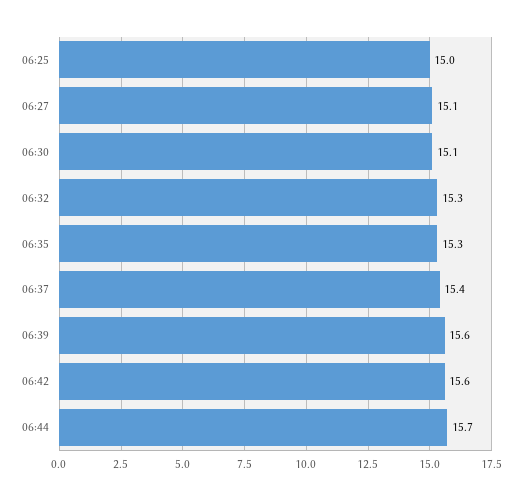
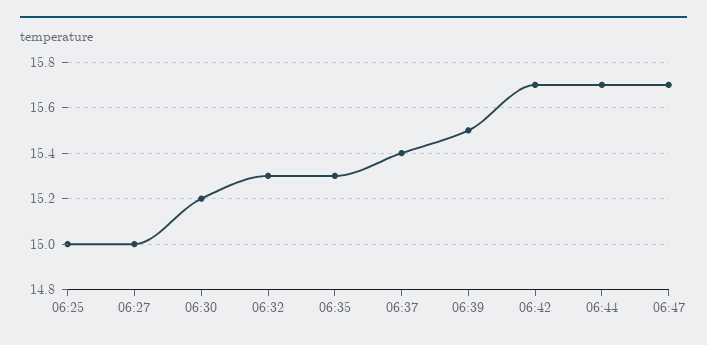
06:27: 15.1 -> 15
06:30: 15.1 -> 15.2
06:39: 15.6 -> 15.5
06:42: 15.6 -> 15.7
06:47: none -> 15.7

